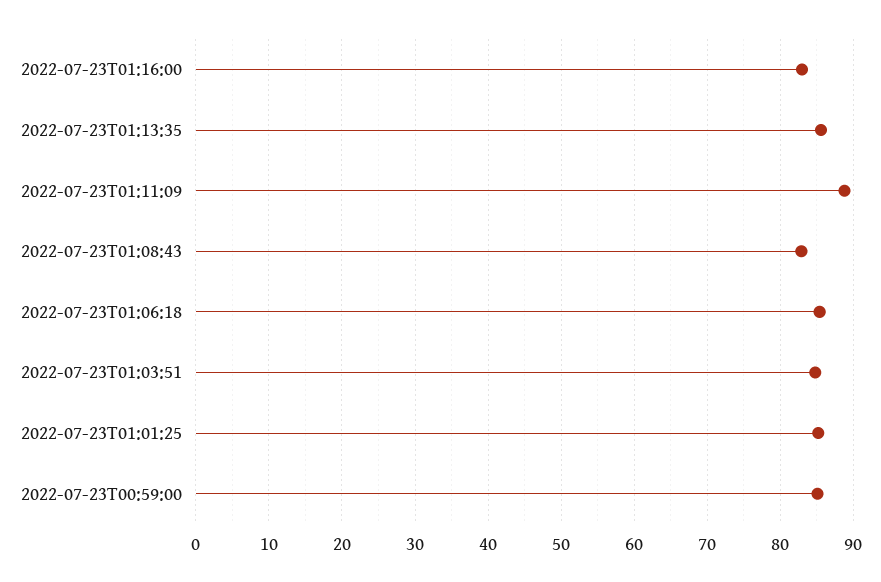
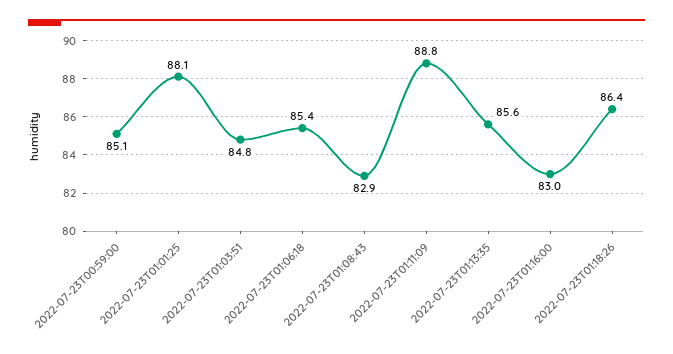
2022-07-23T01:01:25: 85 -> 88.1
2022-07-23T01:18:26: none -> 86.4

